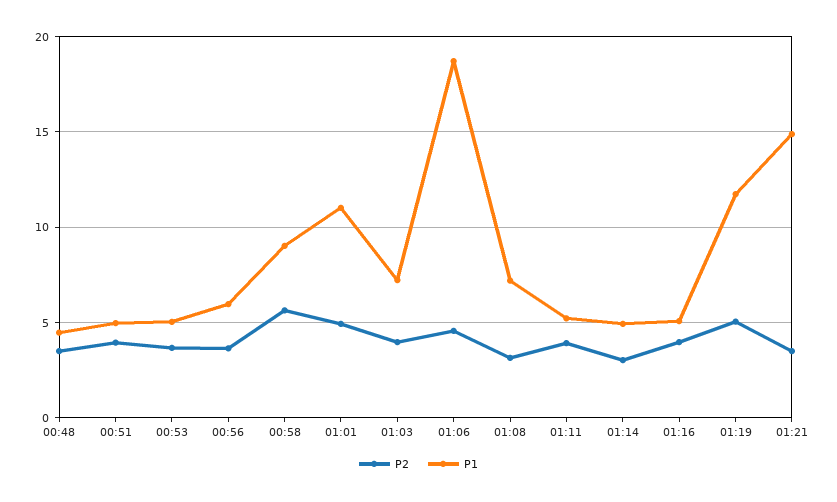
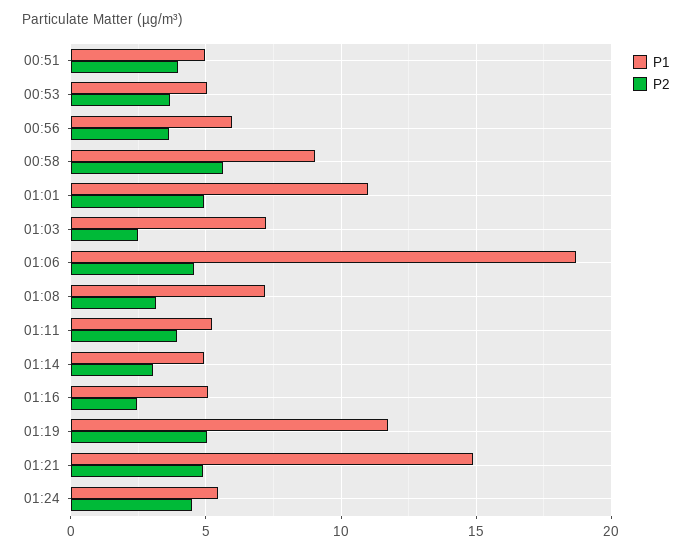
P2, 00:48: 3.5 -> none
P1, 00:48: 4.5 -> none
P2, 01:03: 4 -> 2.5
P2, 01:16: 4 -> 2.5
P2, 01:21: 3.5 -> 5
P1, 01:24: none -> 5.5
P2, 01:24: none -> 4.5

